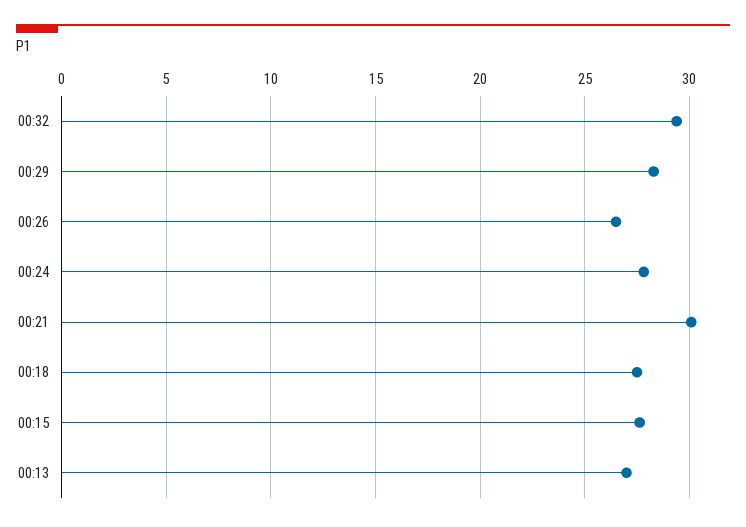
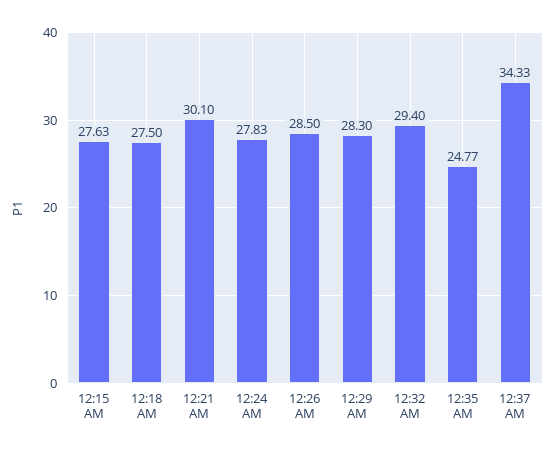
00:26: 26.5 -> 28.5
00:13: 27 -> none
12:35 AM: none -> 24.77
12:37 AM: none -> 34.33

